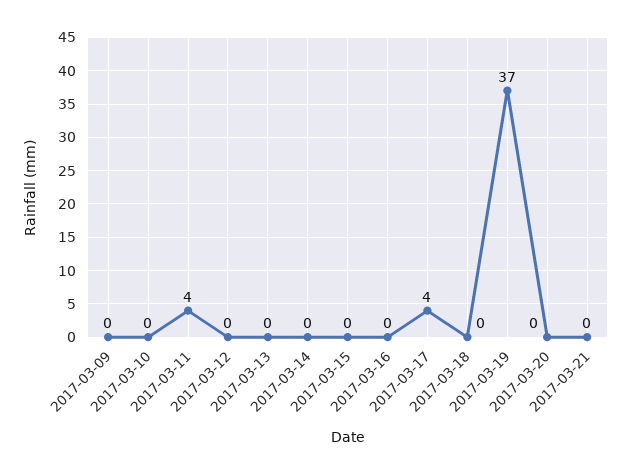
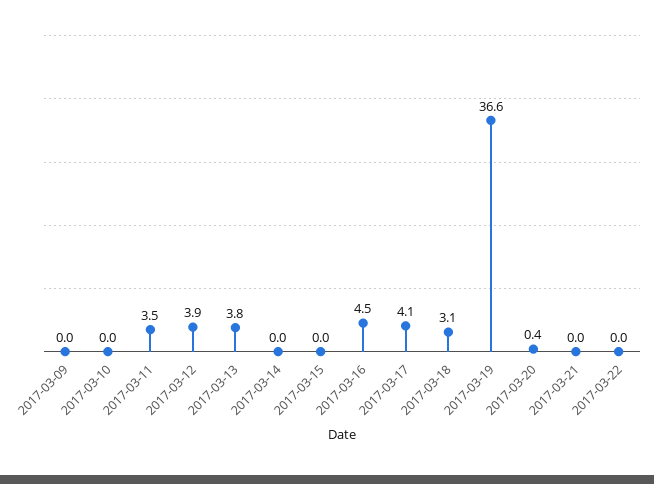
2017-03-12: 0 -> 3.9
2017-03-13: 0 -> 3.8
2017-03-16: 0 -> 4.5
2017-03-18: 0 -> 3.1
2017-03-22: none -> 0

